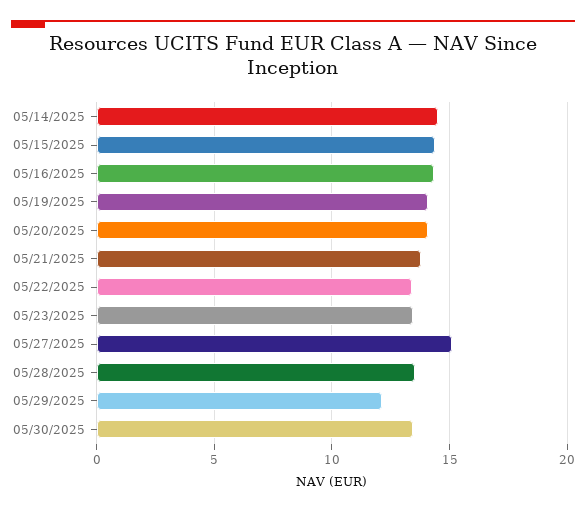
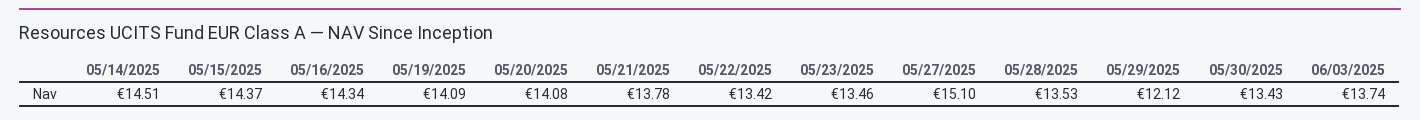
06/03/2025: none -> 13.74

